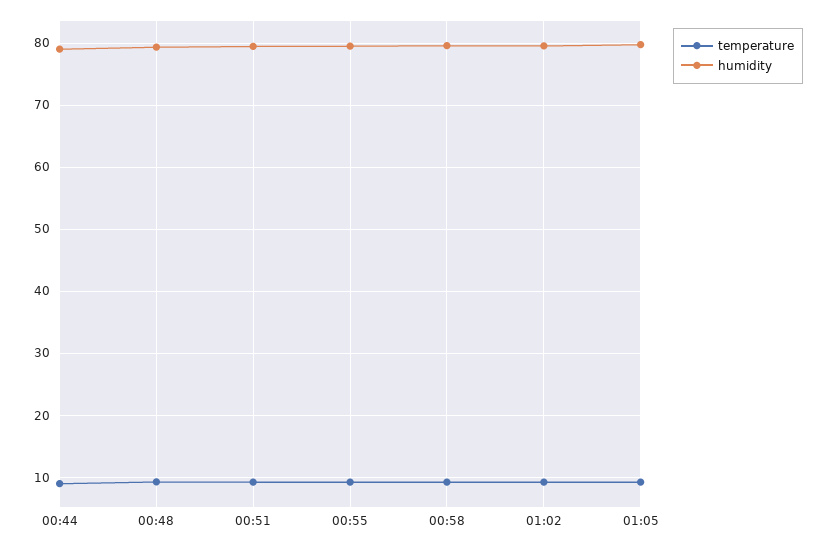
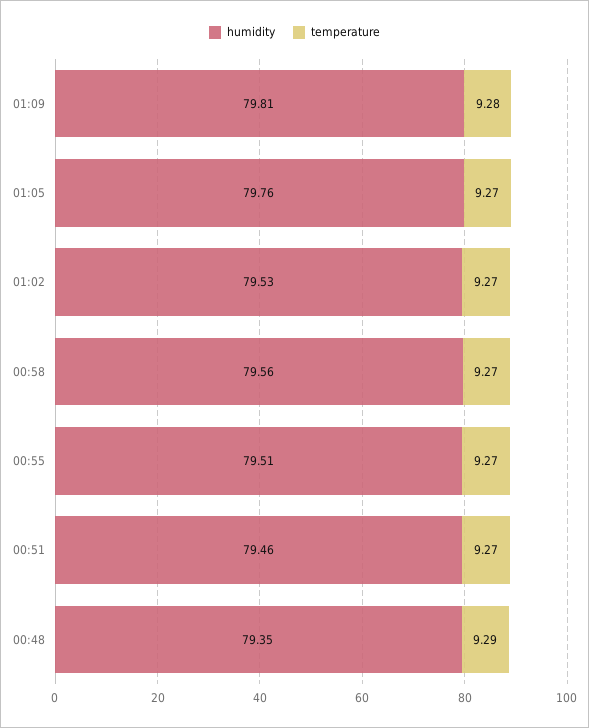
temperature, 00:44: 9 -> none
humidity, 00:44: 79 -> none
humidity, 01:09: none -> 79.81
temperature, 01:09: none -> 9.28

